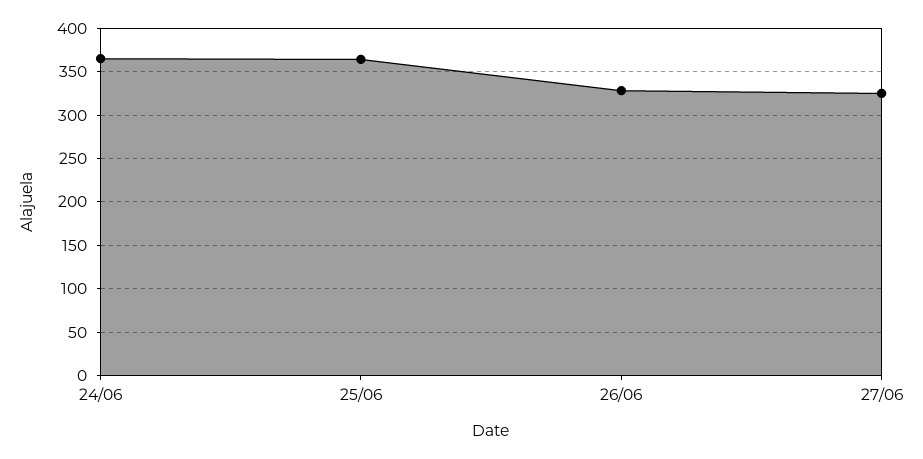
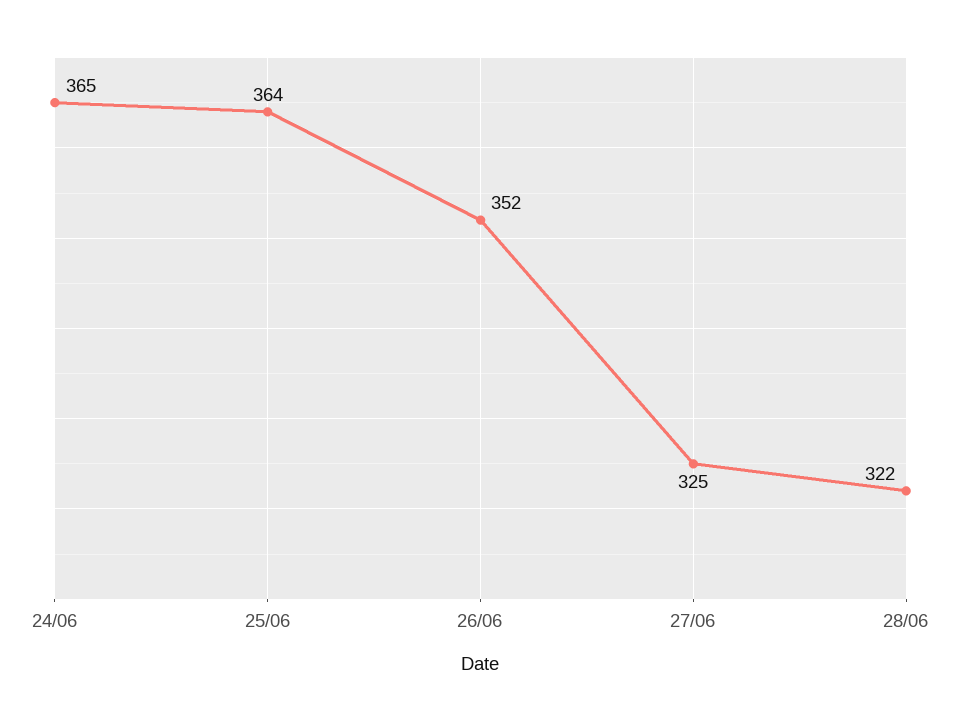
26/06: 330 -> 352
28/06: none -> 322

